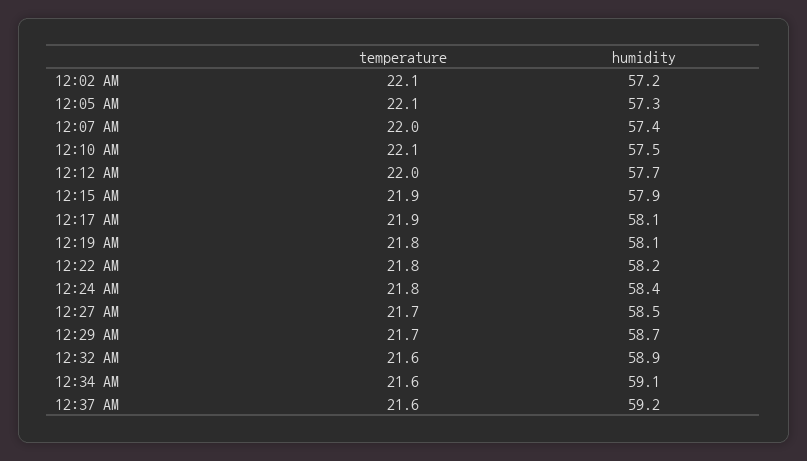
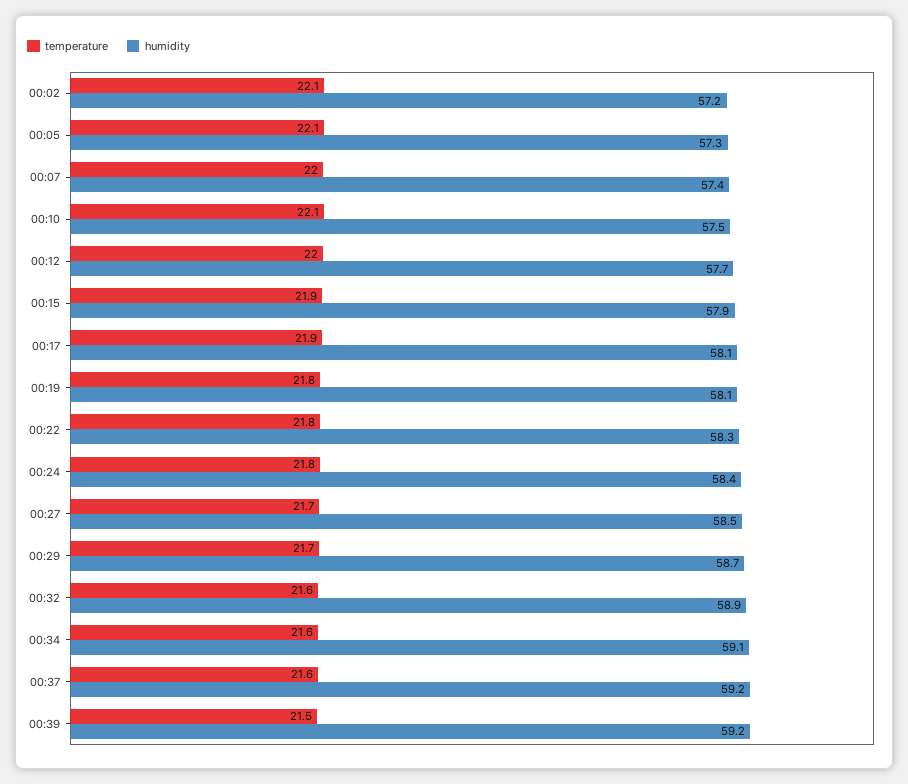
humidity, 12:22 AM: 58.2 -> 58.3
temperature, 00:39: none -> 21.5
humidity, 00:39: none -> 59.2

